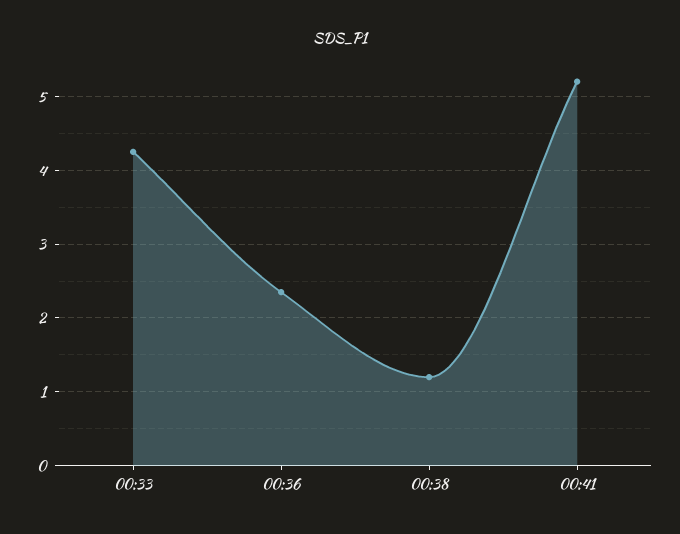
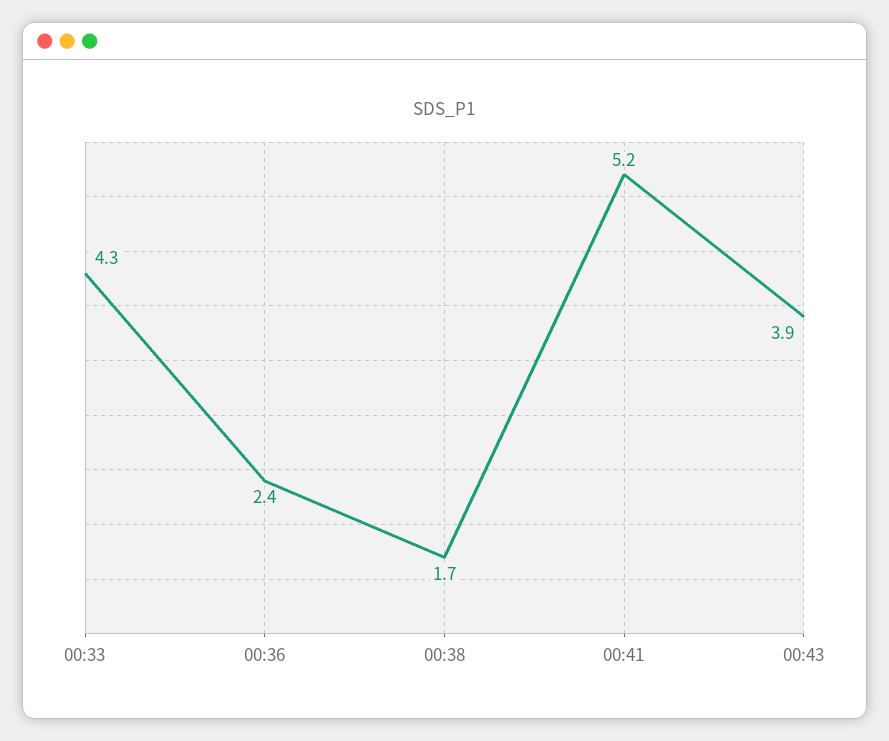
00:38: 1.2 -> 1.7
00:43: none -> 3.9

